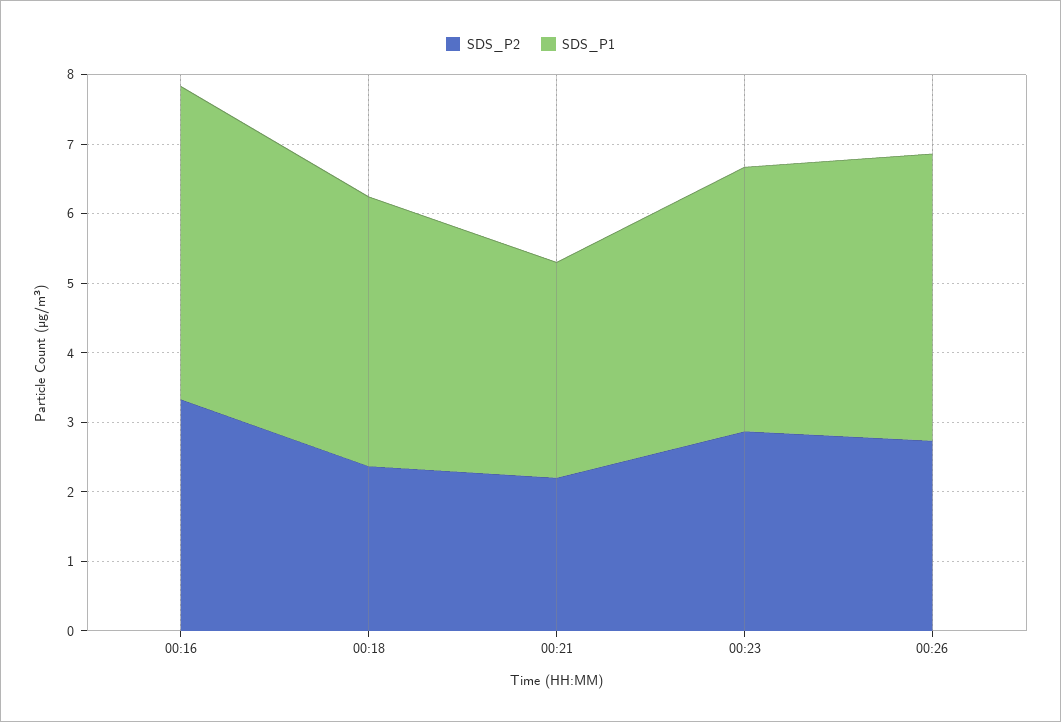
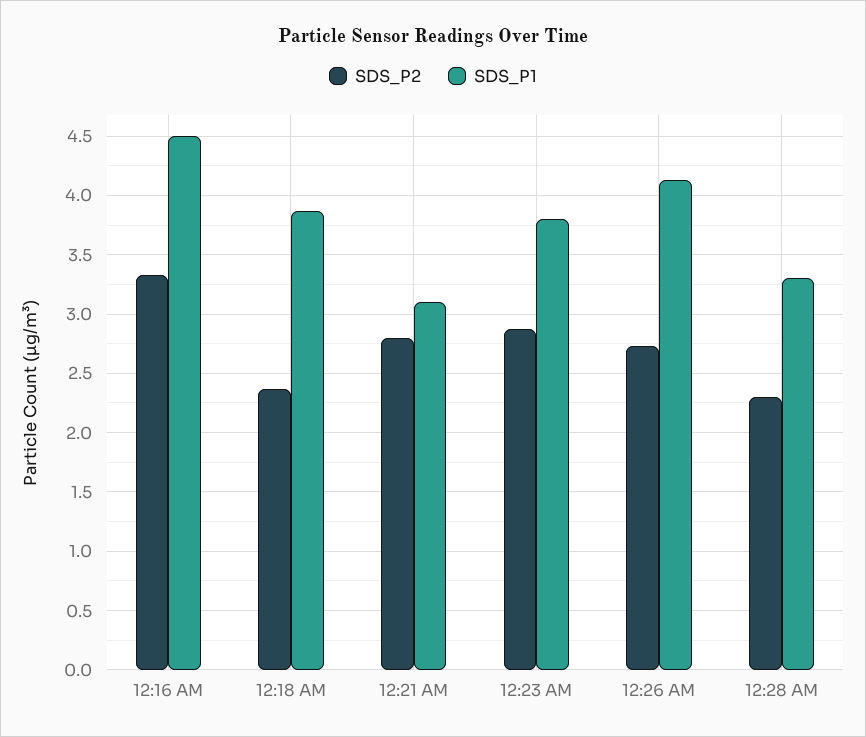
SDS_P2, 00:21: 2.2 -> 2.8
SDS_P2, 12:28 AM: none -> 2.3
SDS_P1, 12:28 AM: none -> 3.3

